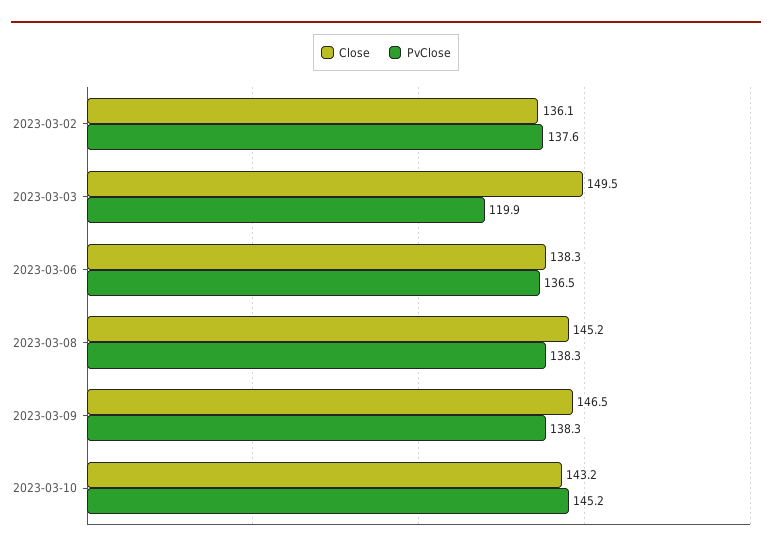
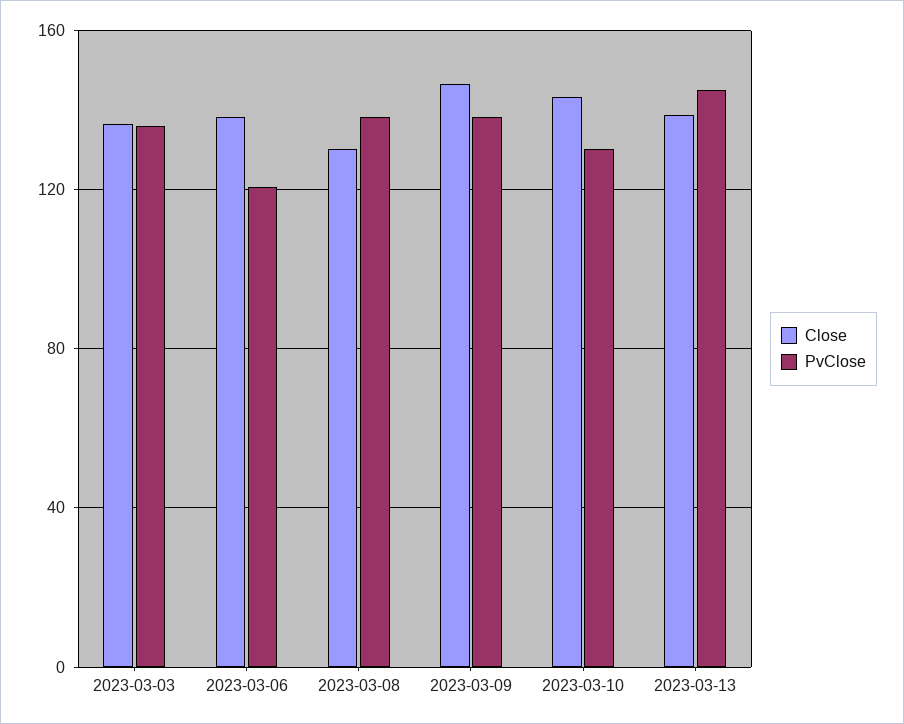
Close, 2023-03-02: 136.1 -> none
PvClose, 2023-03-02: 137.6 -> none
Close, 2023-03-03: 149.5 -> 135
PvClose, 2023-03-03: 119.9 -> 135
PvClose, 2023-03-06: 136.5 -> 120
Close, 2023-03-08: 145.2 -> 130
PvClose, 2023-03-10: 145.2 -> 130
Close, 2023-03-13: none -> 140
PvClose, 2023-03-13: none -> 145

